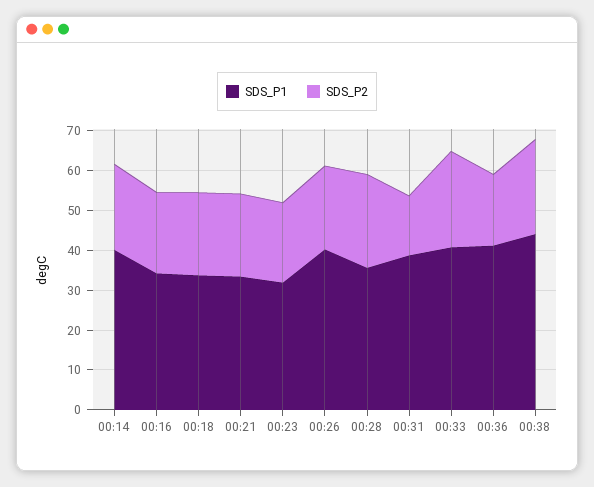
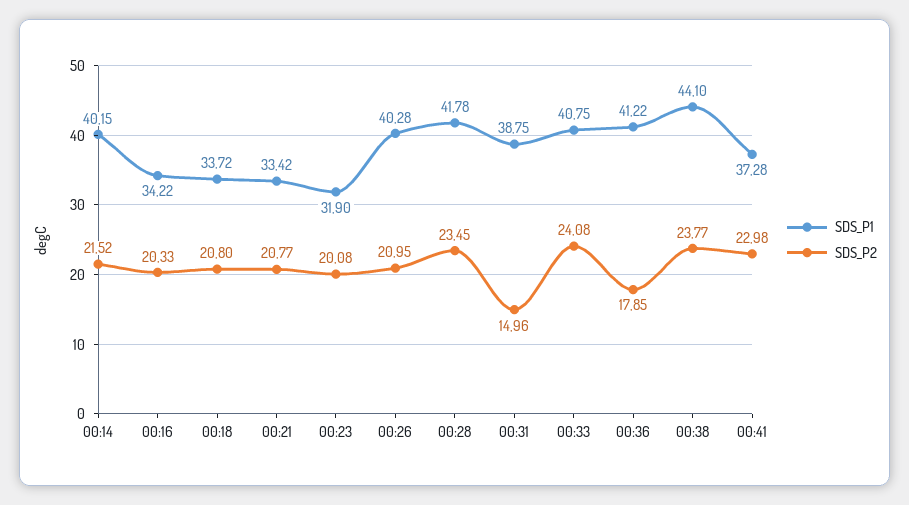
SDS_P1, 00:28: 35 -> 41.78
SDS_P1, 00:41: none -> 37.28
SDS_P2, 00:41: none -> 22.98

